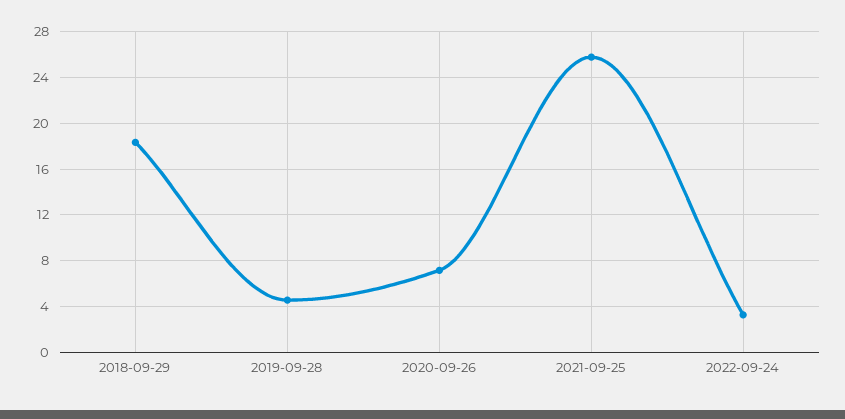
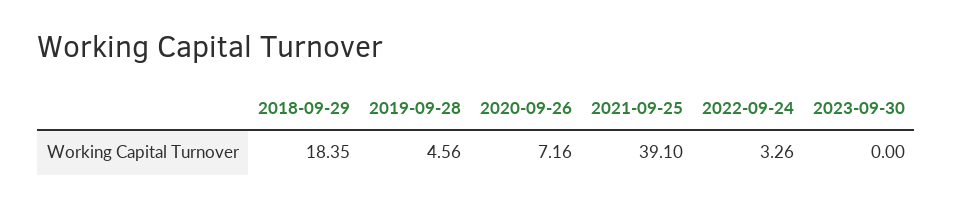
2021-09-25: 26 -> 39.1
2023-09-30: none -> 0

